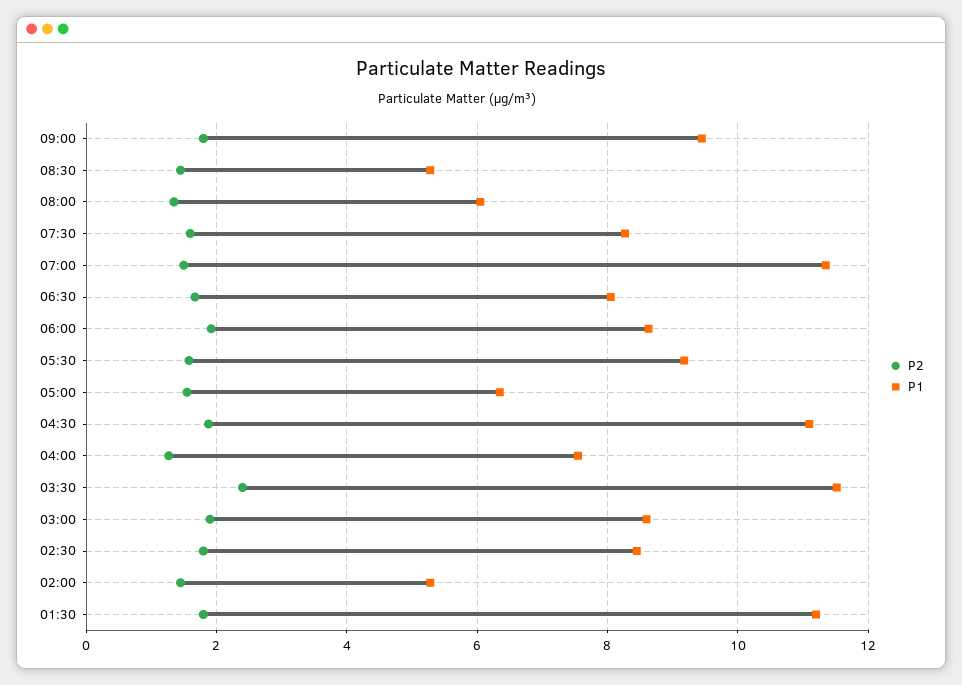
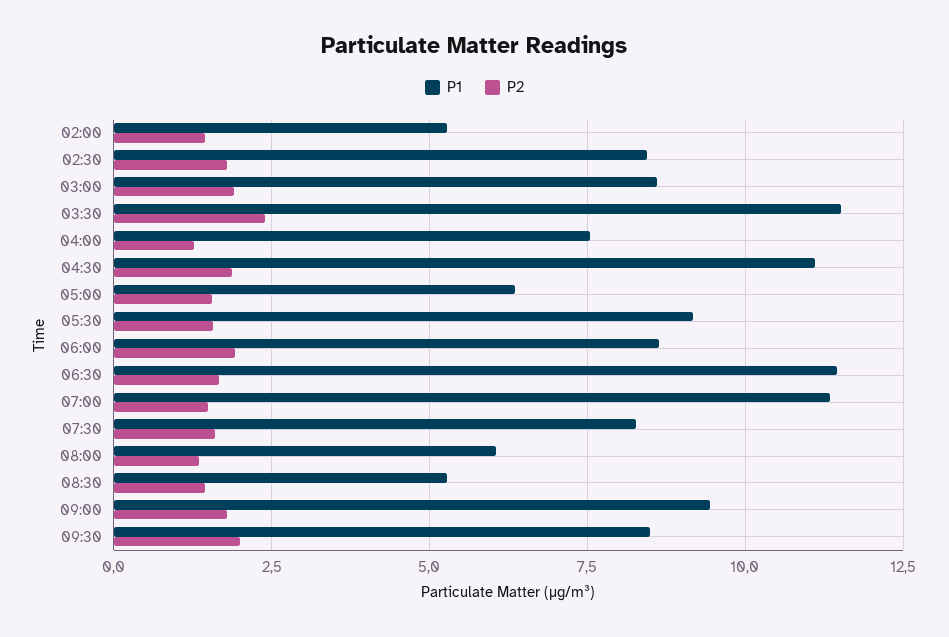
P1, 06:30: 8 -> 11.5
P2, 01:30: 1.8 -> none
P1, 01:30: 11.2 -> none
P1, 09:30: none -> 8.5
P2, 09:30: none -> 2

